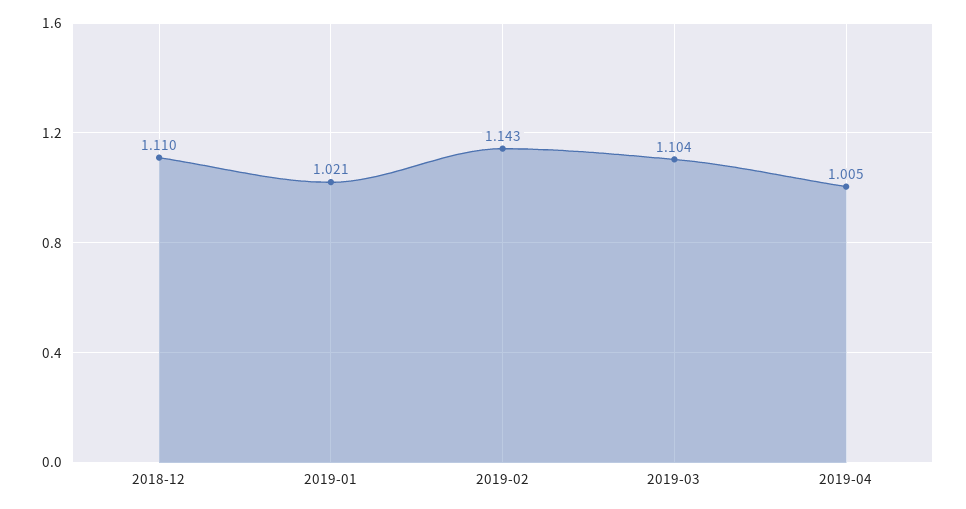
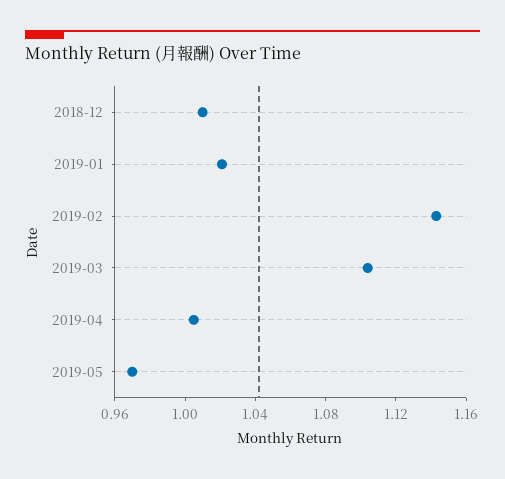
2018-12: 1.11 -> 1.01
2019-05: none -> 0.97

